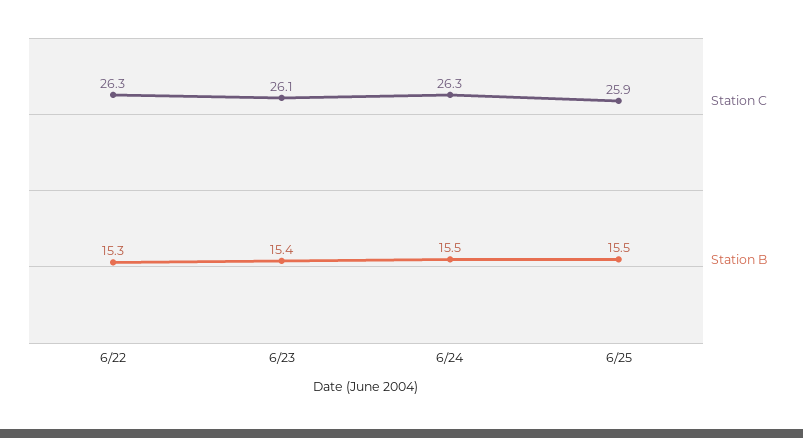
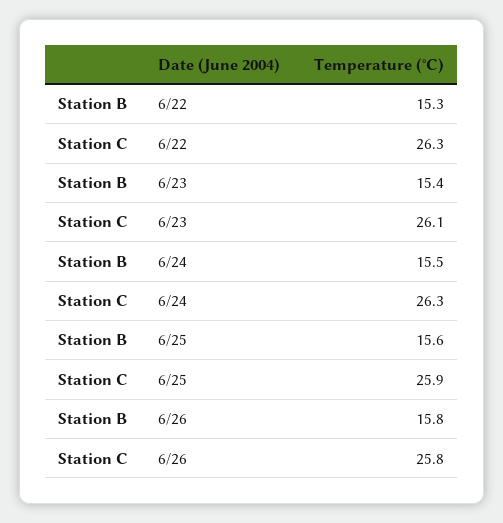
Station B, 6/25: 15.5 -> 15.6
Station B, 6/26: none -> 15.8
Station C, 6/26: none -> 25.8

